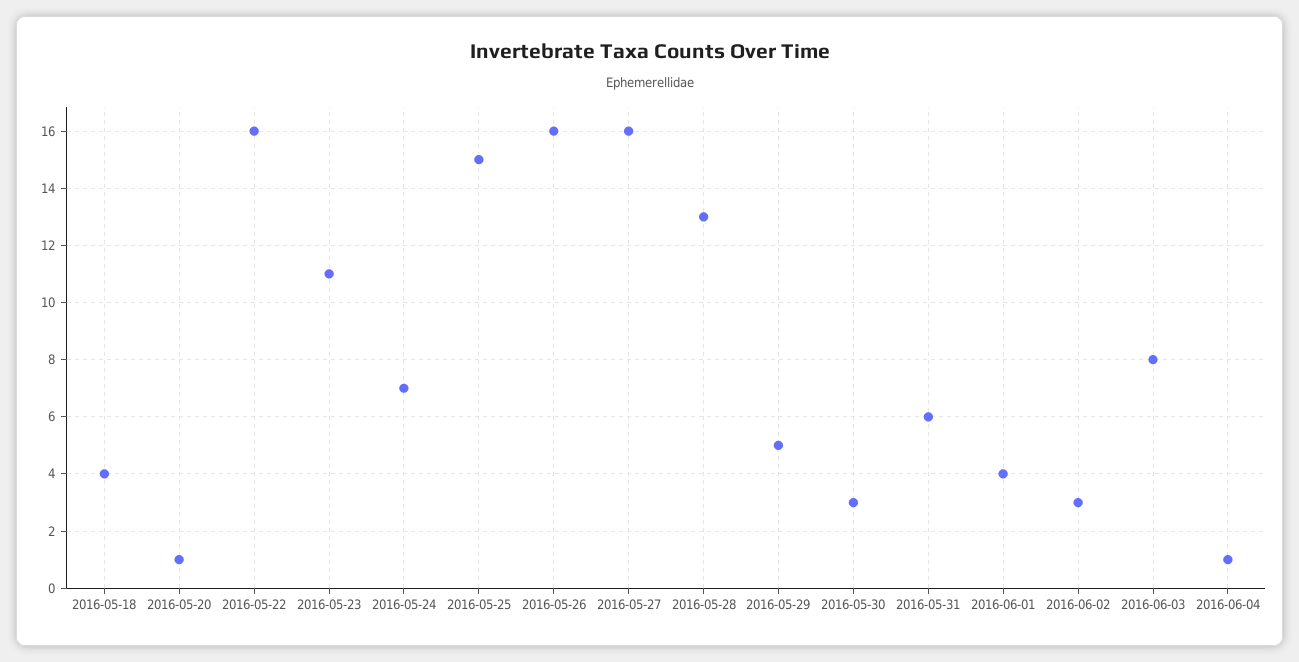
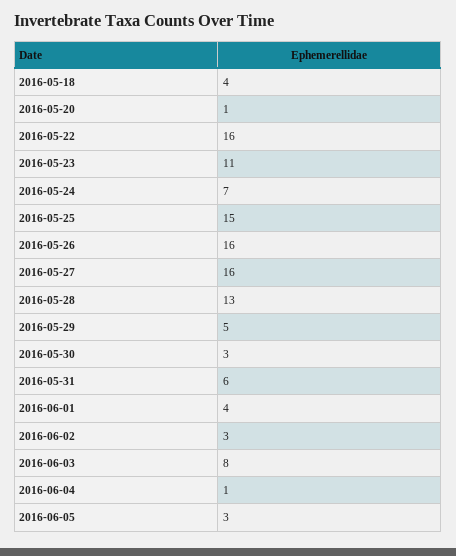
2016-06-05: none -> 3

